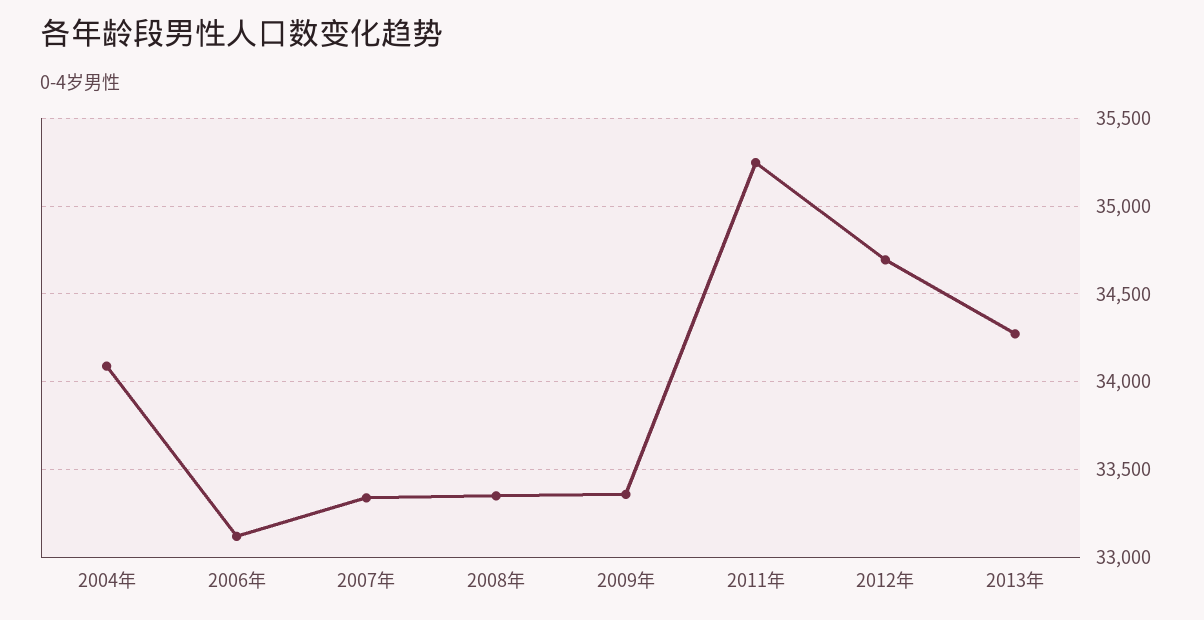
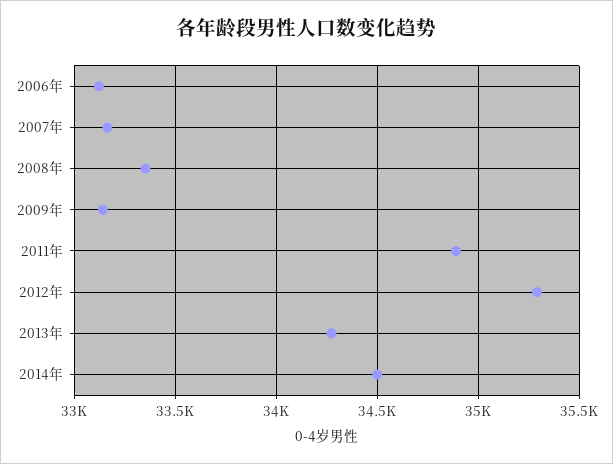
2004年: 34100 -> none
2007年: 33350 -> 33150
2009年: 33350 -> 33150
2011年: 35250 -> 34900
2012年: 34700 -> 35300
2014年: none -> 34500

